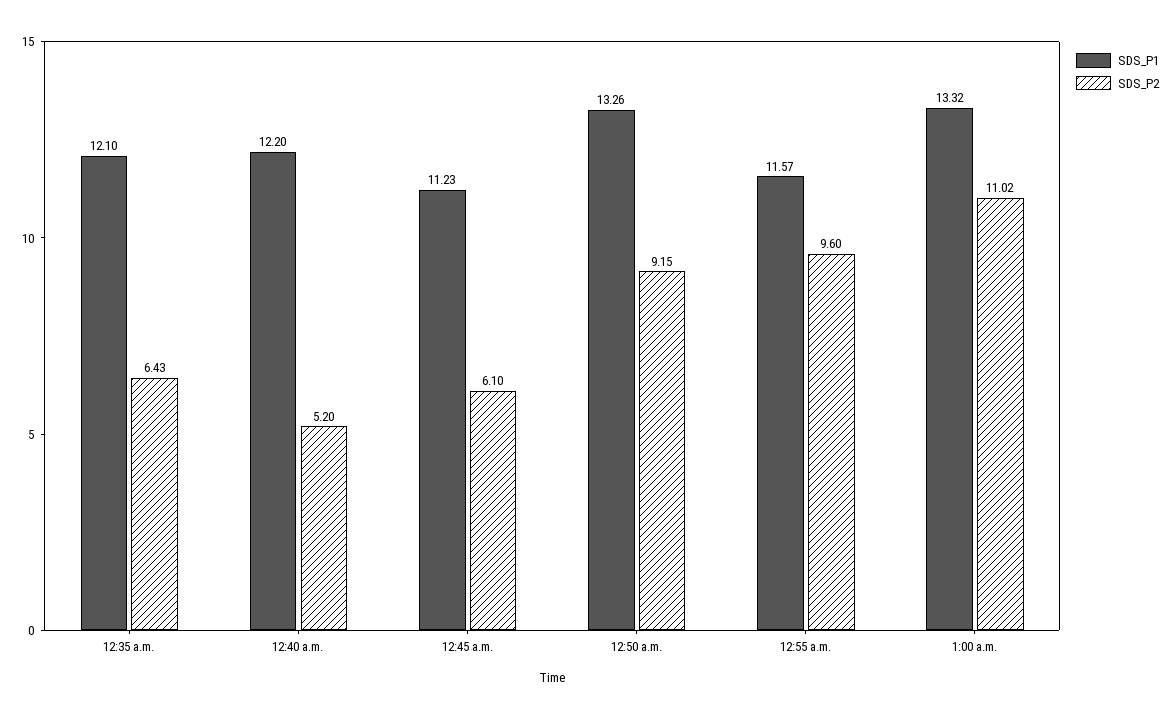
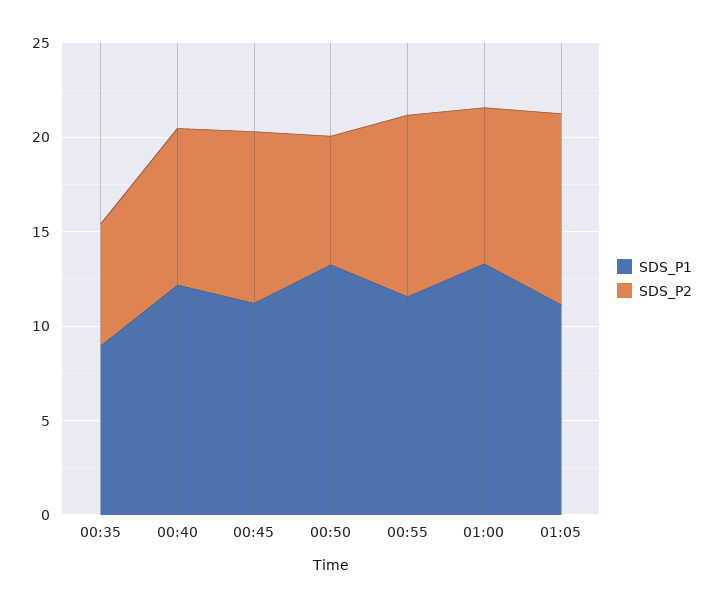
SDS_P1, 12:35 a.m.: 12.1 -> 9
SDS_P2, 12:40 a.m.: 5.2 -> 8
SDS_P2, 12:45 a.m.: 6.1 -> 9
SDS_P2, 12:50 a.m.: 9.15 -> 7
SDS_P2, 1:00 a.m.: 11.02 -> 8
SDS_P1, 01:05: none -> 11
SDS_P2, 01:05: none -> 10

